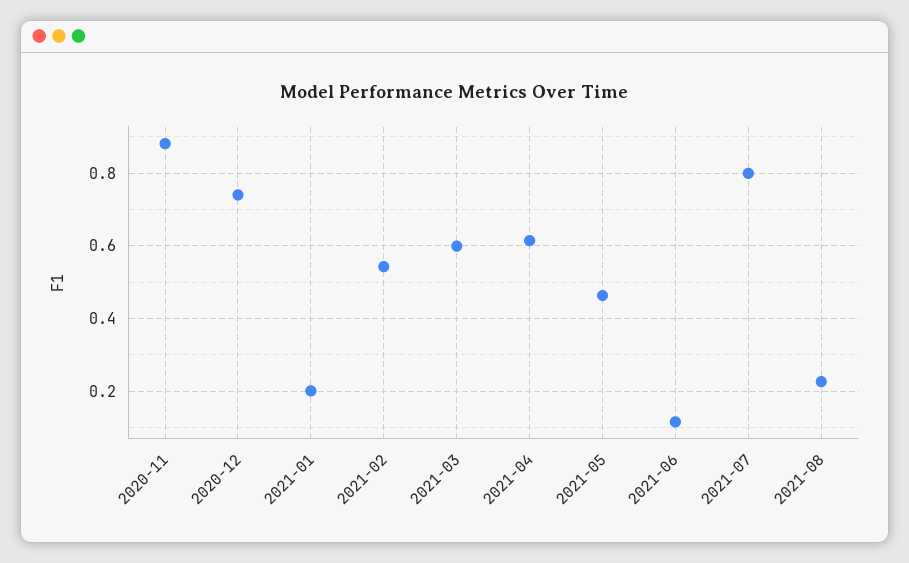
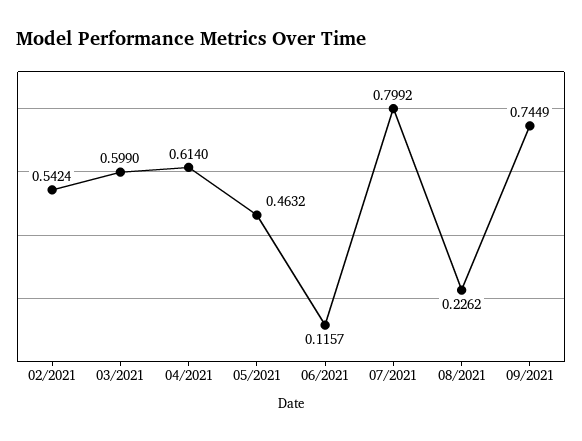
2020-11: 0.88 -> none
2020-12: 0.74 -> none
2021-01: 0.2 -> none
09/2021: none -> 0.7449

